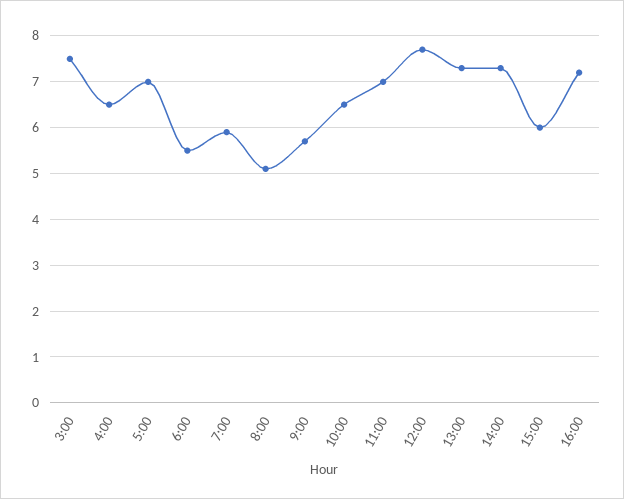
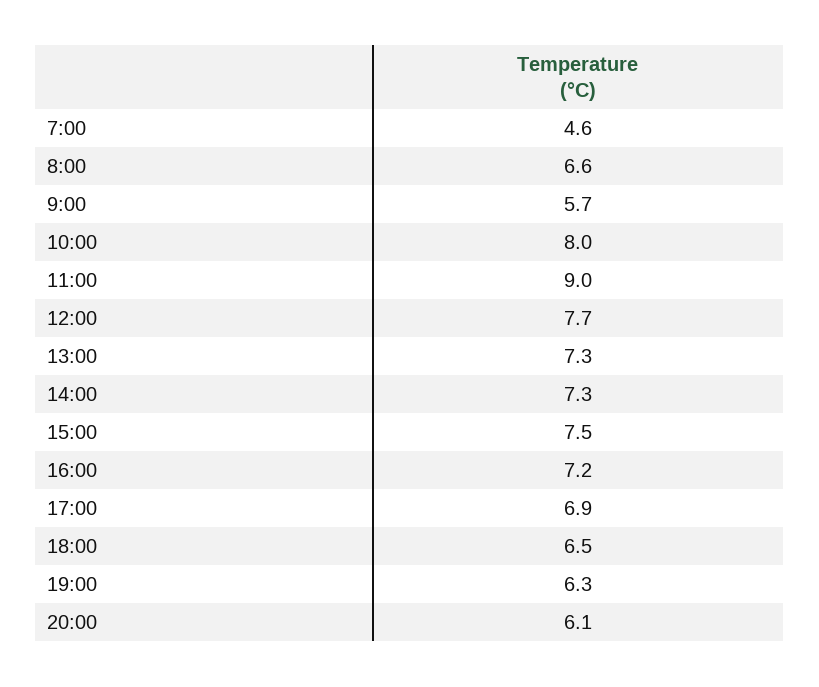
3:00: 7.5 -> none
4:00: 6.5 -> none
5:00: 7 -> none
6:00: 5.5 -> none
7:00: 6 -> 4.6
8:00: 5 -> 6.6
10:00: 6.5 -> 8
11:00: 7 -> 9
15:00: 6 -> 7.5
17:00: none -> 6.9
18:00: none -> 6.5
19:00: none -> 6.3
20:00: none -> 6.1

